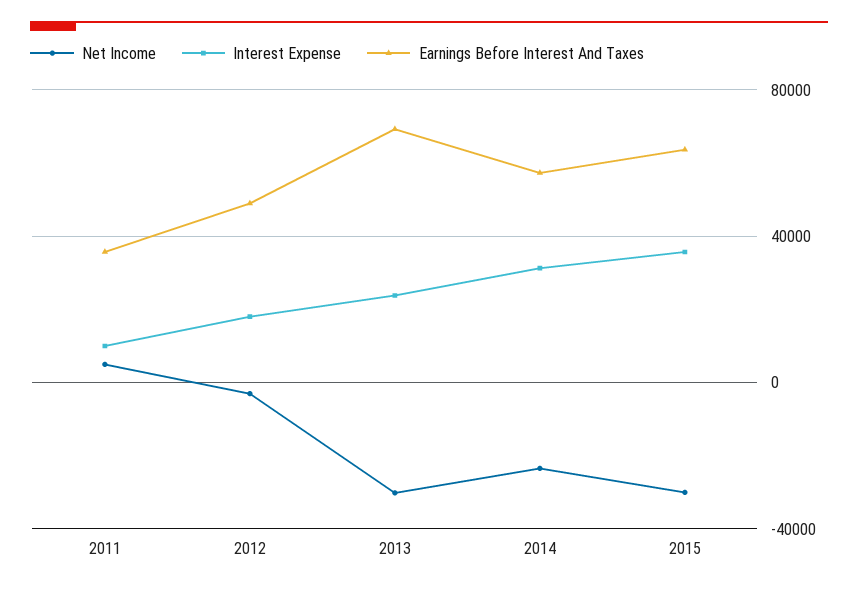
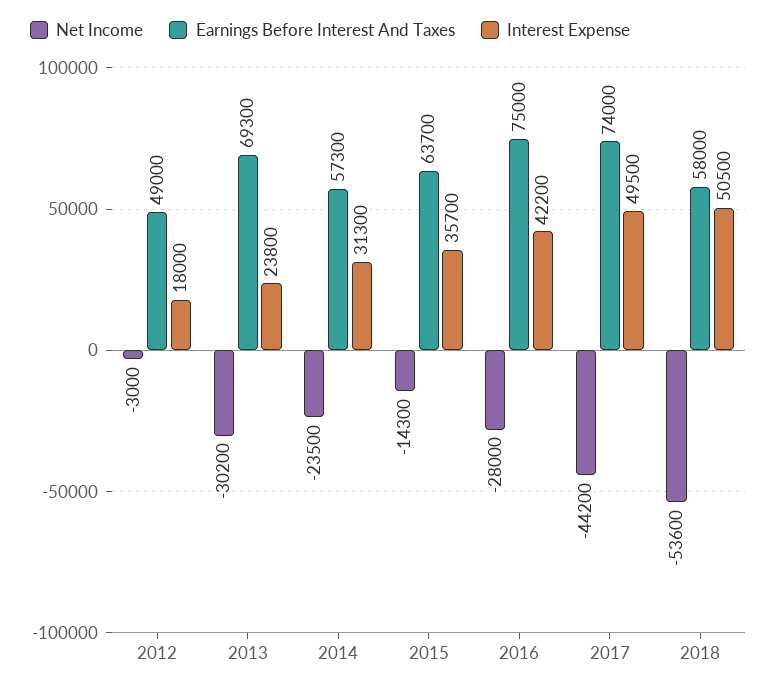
Net Income, 2011: 5000 -> none
Interest Expense, 2011: 10000 -> none
Earnings Before Interest And Taxes, 2011: 35000 -> none
Net Income, 2015: -30000 -> -14300
Net Income, 2016: none -> -28000
Earnings Before Interest And Taxes, 2016: none -> 75000
Interest Expense, 2016: none -> 42200
Net Income, 2017: none -> -44200
Earnings Before Interest And Taxes, 2017: none -> 74000
Interest Expense, 2017: none -> 49500
Net Income, 2018: none -> -53600
Earnings Before Interest And Taxes, 2018: none -> 58000
Interest Expense, 2018: none -> 50500

